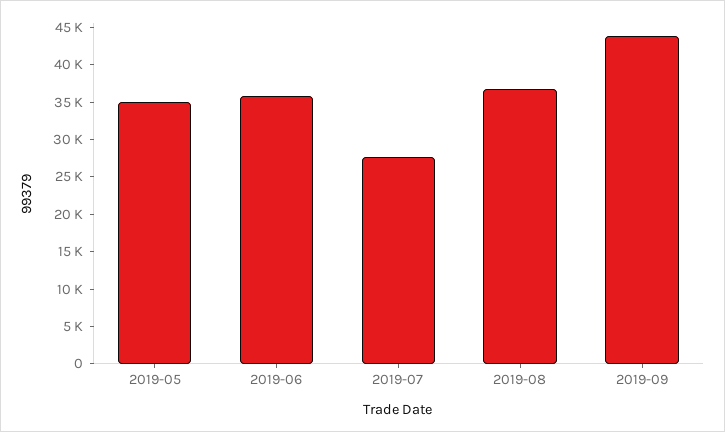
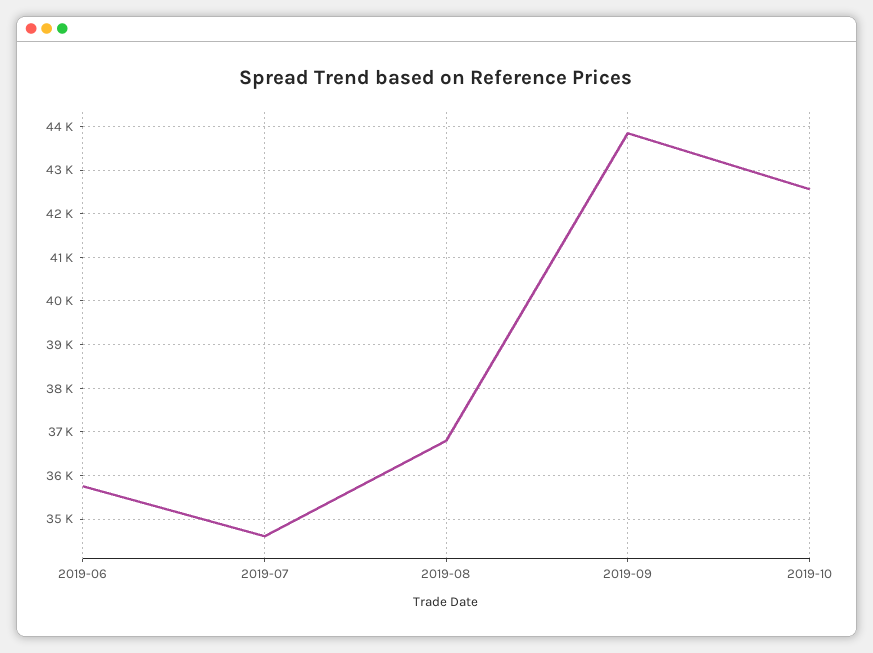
2019-05: 35000 -> none
2019-07: 27500 -> 34600
2019-10: none -> 42600

